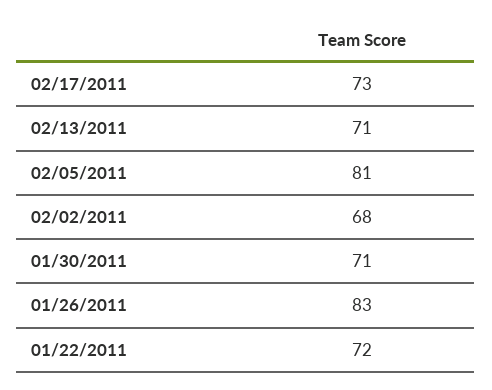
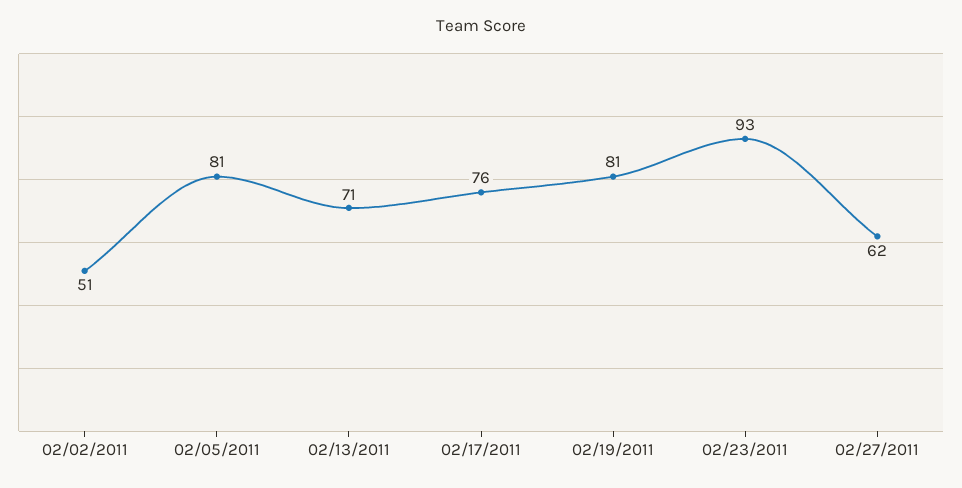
02/17/2011: 73 -> 76
02/02/2011: 68 -> 51
01/30/2011: 71 -> none
01/26/2011: 83 -> none
01/22/2011: 72 -> none
02/19/2011: none -> 81
02/23/2011: none -> 93
02/27/2011: none -> 62

